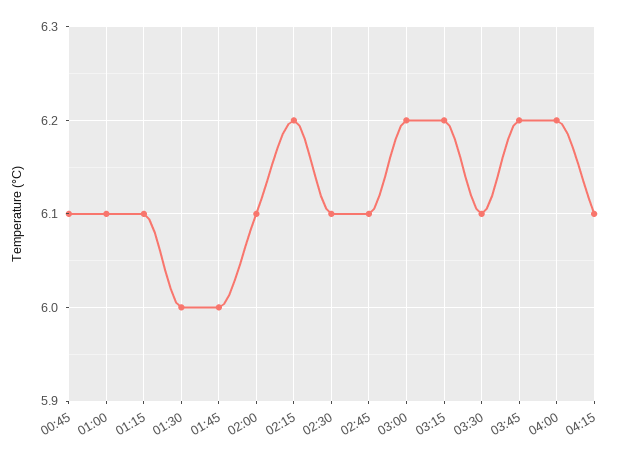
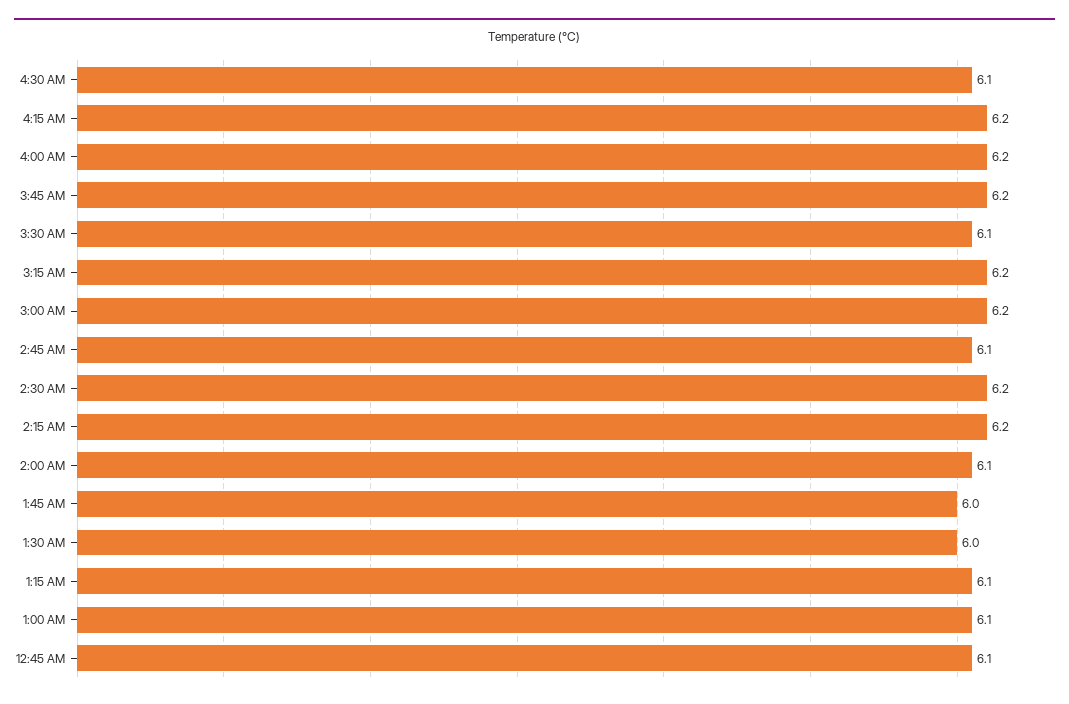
02:30: 6.1 -> 6.2
04:15: 6.1 -> 6.2
4:30 AM: none -> 6.1

